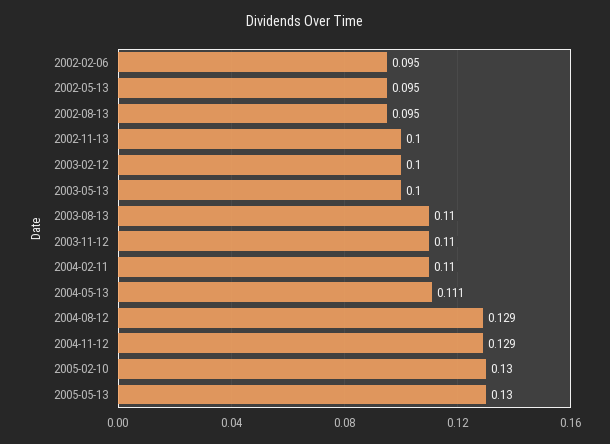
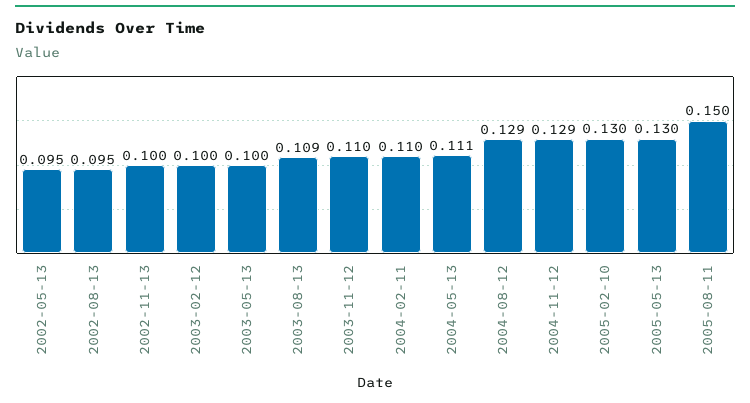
2002-02-06: 0.095 -> none
2003-08-13: 0.11 -> 0.109
2005-08-11: none -> 0.15

